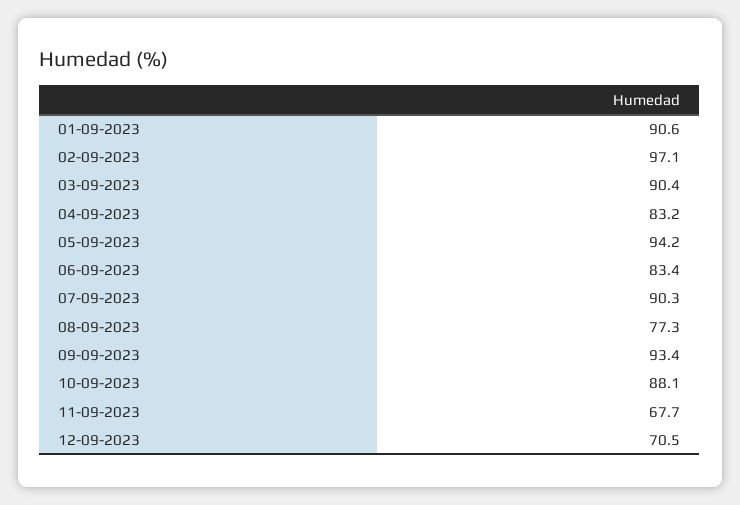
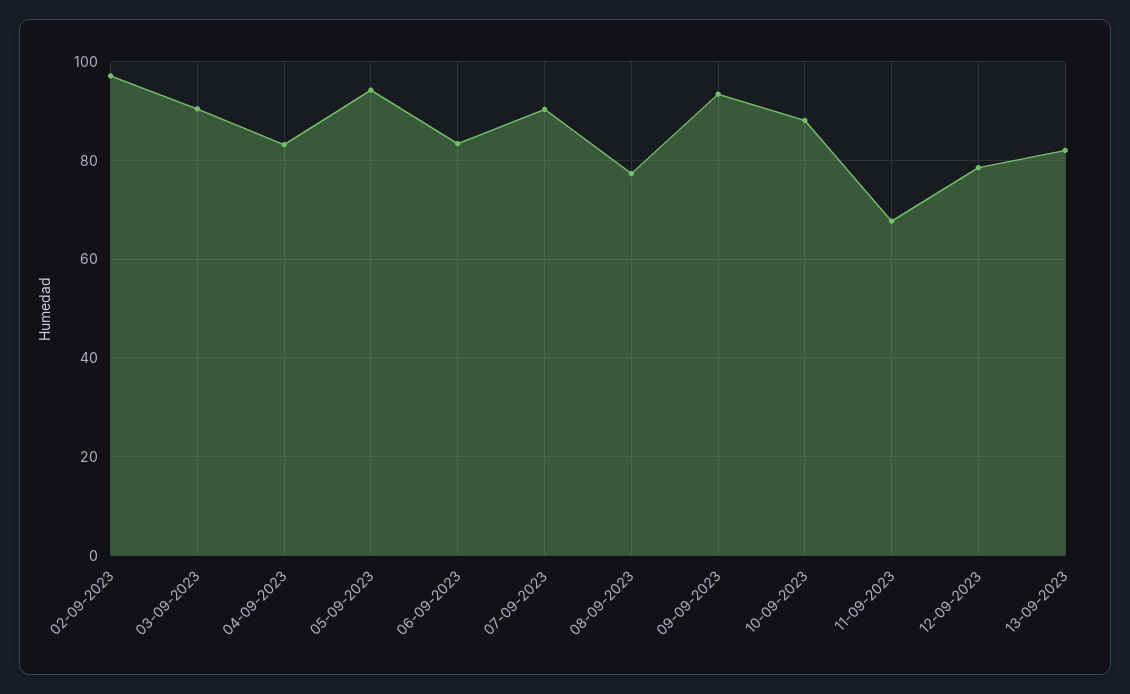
01-09-2023: 90.6 -> none
12-09-2023: 70.5 -> 78
13-09-2023: none -> 82

